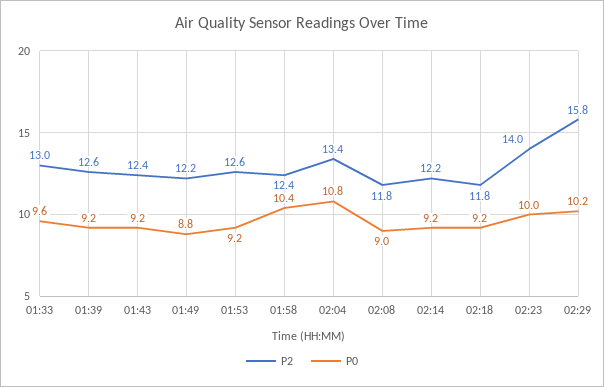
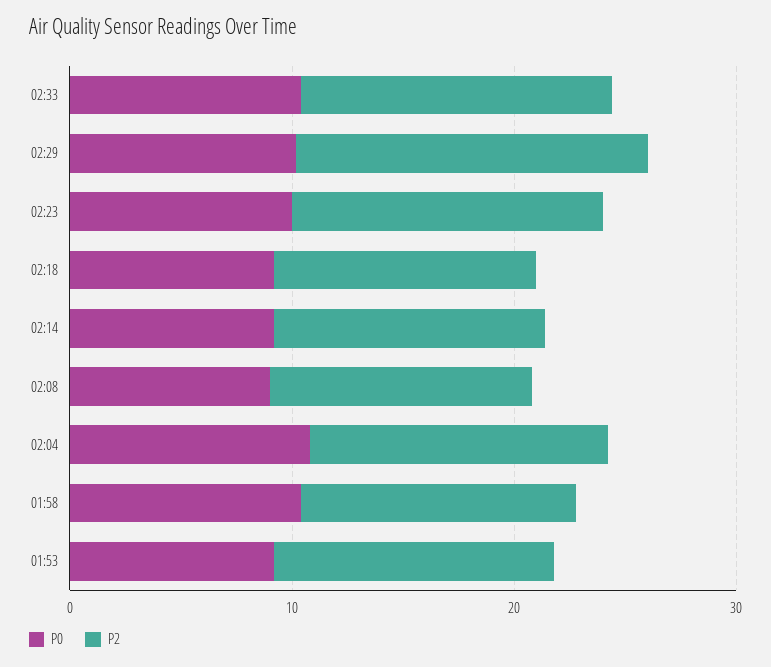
P2, 01:33: 13 -> none
P0, 01:33: 9.6 -> none
P2, 01:39: 12.6 -> none
P0, 01:39: 9.2 -> none
P2, 01:43: 12.4 -> none
P0, 01:43: 9.2 -> none
P2, 01:49: 12.2 -> none
P0, 01:49: 8.8 -> none
P0, 02:33: none -> 10
P2, 02:33: none -> 14

